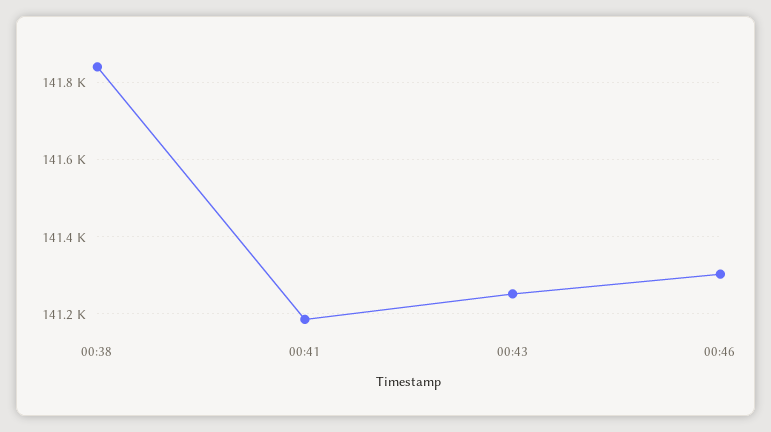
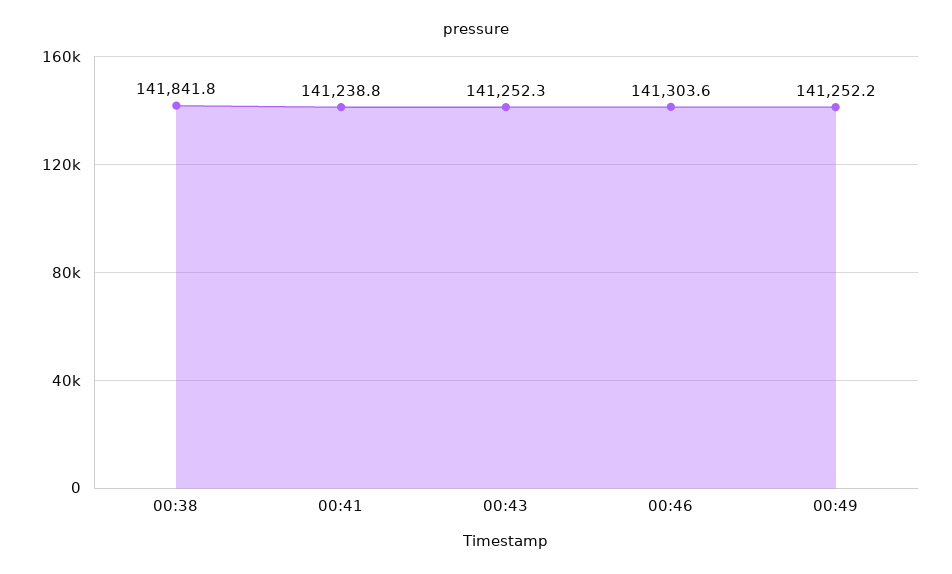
00:41: 141180 -> 141238.8
00:49: none -> 141252.2

